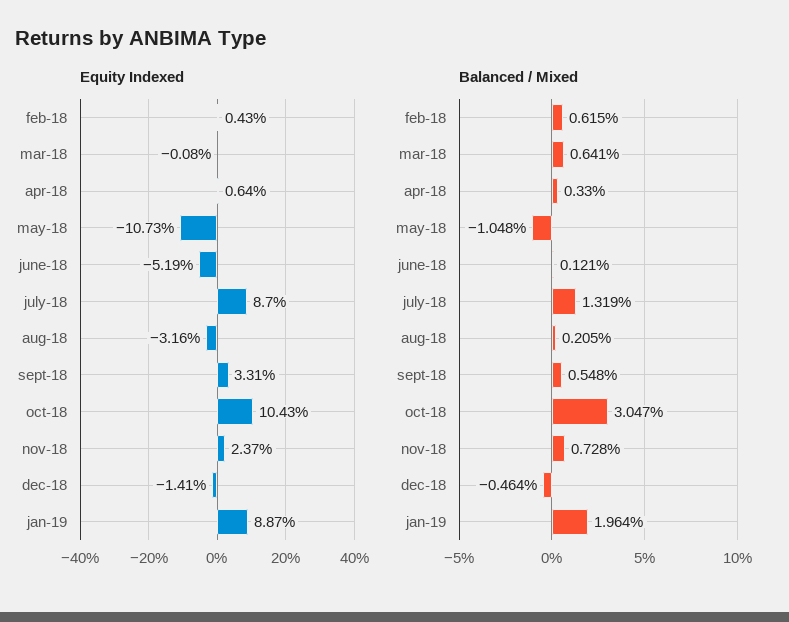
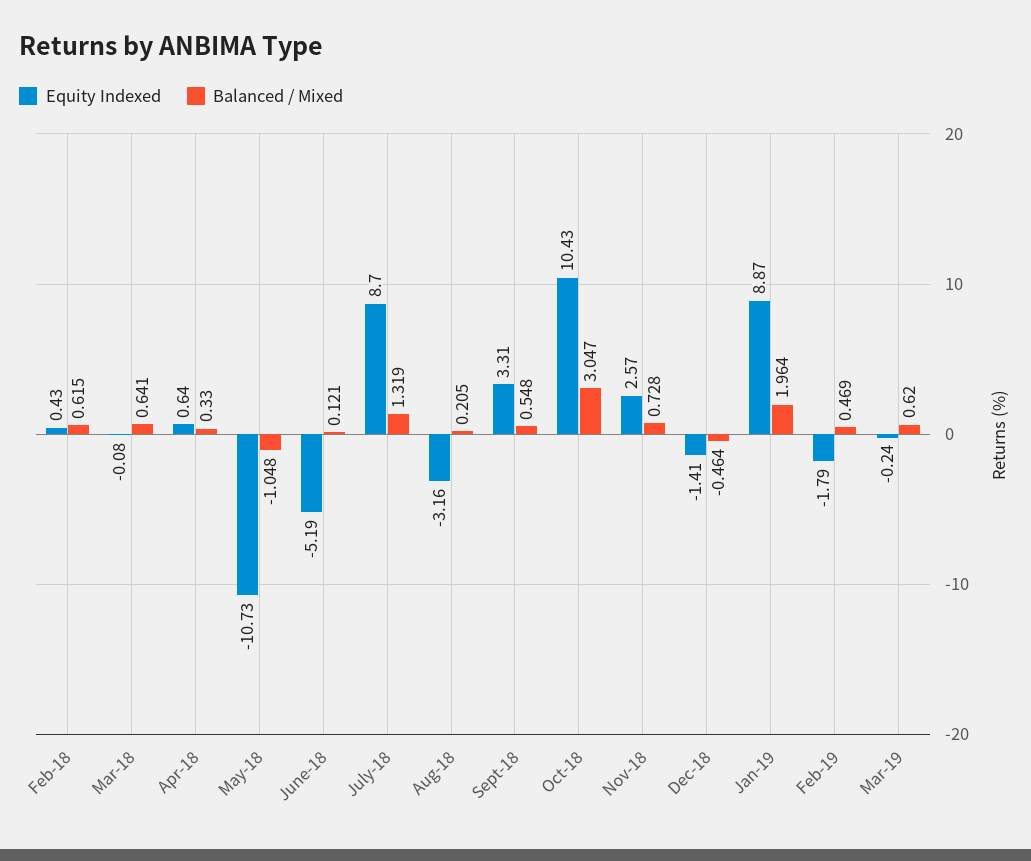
Equity Indexed, nov-18: 2.37 -> 2.57
Equity Indexed, Feb-19: none -> -1.79
Balanced / Mixed, Feb-19: none -> 0.469
Equity Indexed, Mar-19: none -> -0.24
Balanced / Mixed, Mar-19: none -> 0.62

